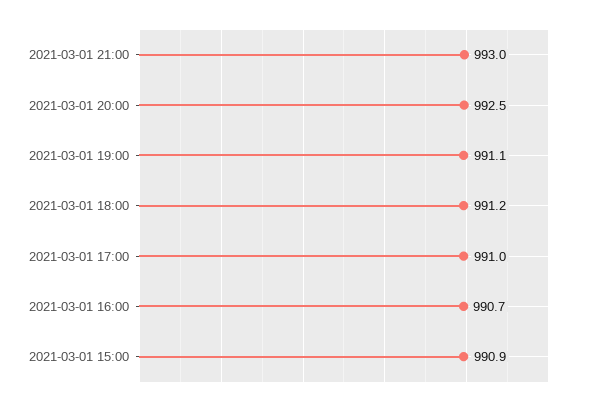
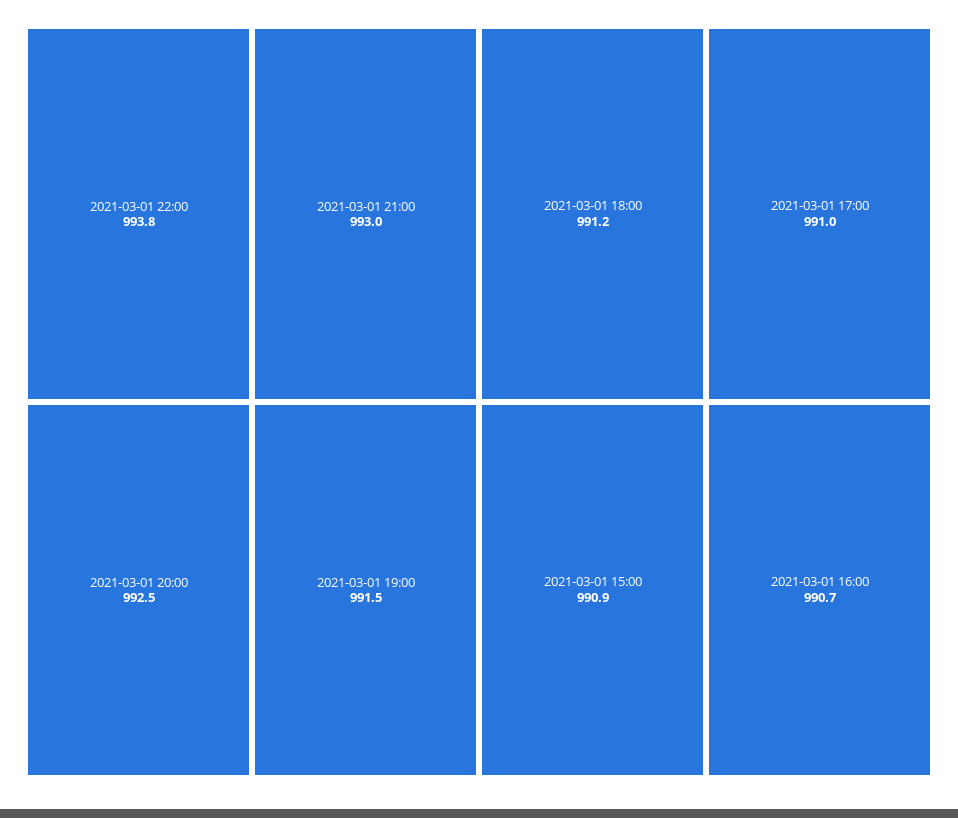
2021-03-01 19:00: 991.1 -> 991.5
2021-03-01 22:00: none -> 993.8

